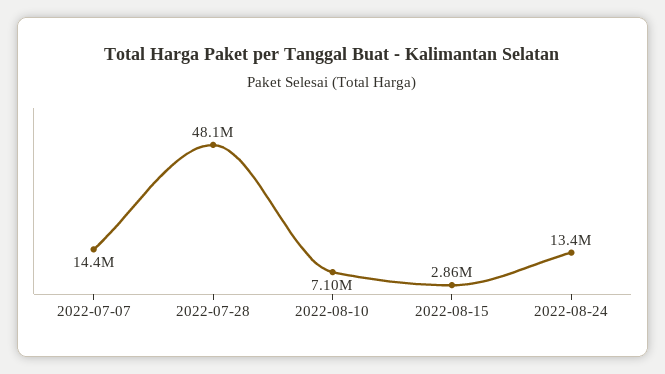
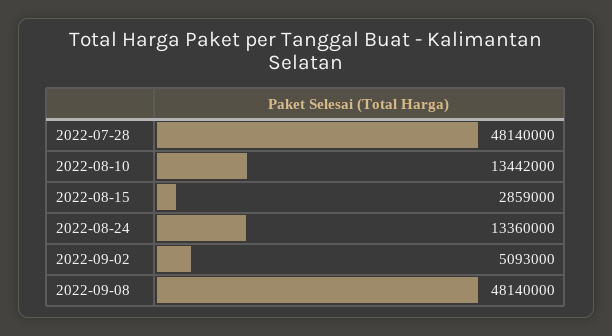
2022-07-07: 14400000 -> none
2022-08-10: 7100000 -> 13442000
2022-09-02: none -> 5093000
2022-09-08: none -> 48140000

